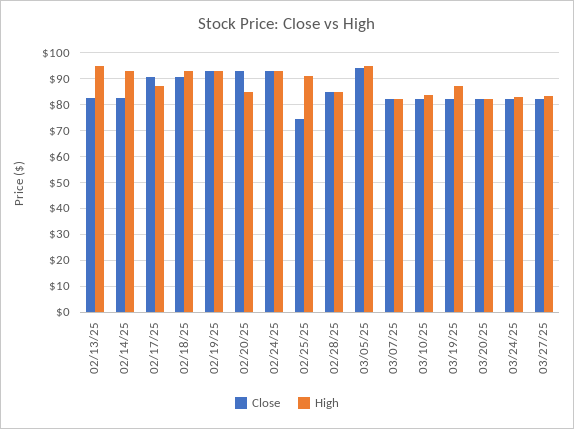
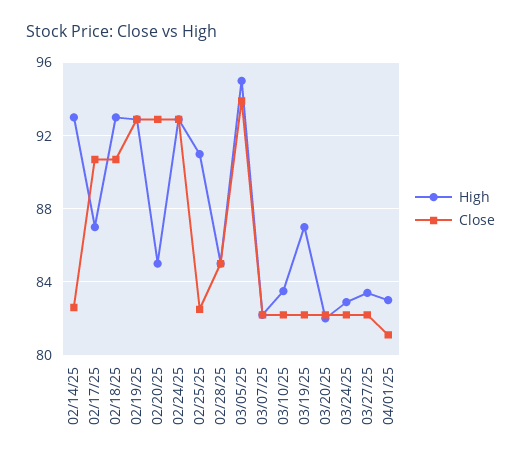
Close, 02/13/25: 82.5 -> none
High, 02/13/25: 95 -> none
Close, 02/25/25: 75 -> 82.5
High, 04/01/25: none -> 83
Close, 04/01/25: none -> 81

